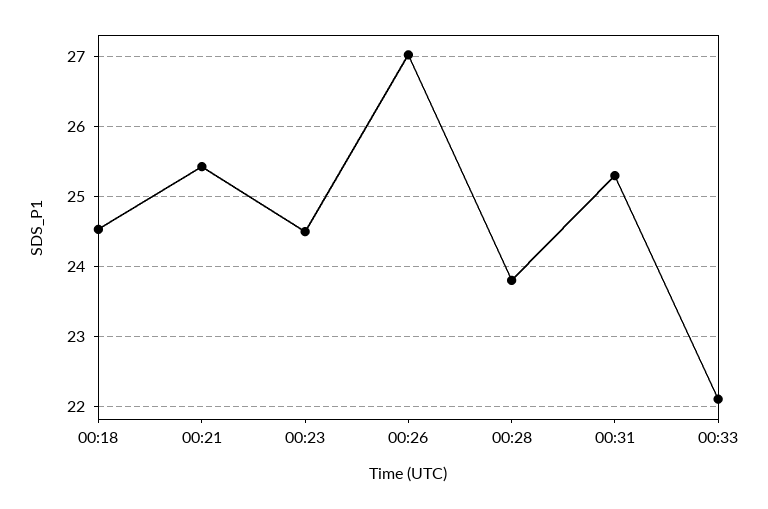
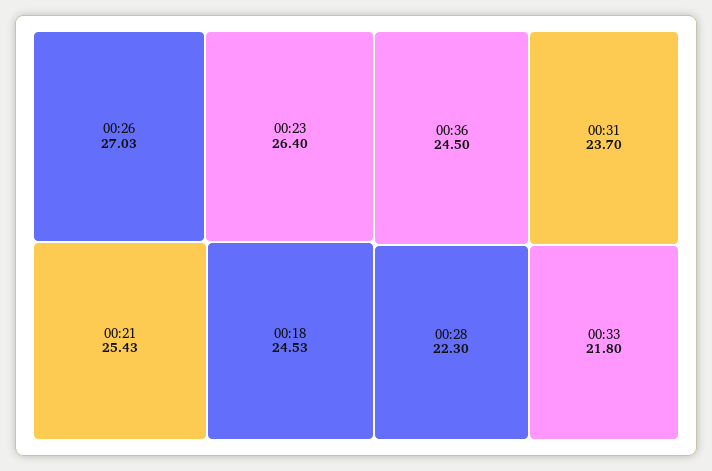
00:23: 24.5 -> 26.4
00:28: 23.8 -> 22.3
00:31: 25.3 -> 23.7
00:33: 22.1 -> 21.8
00:36: none -> 24.5

